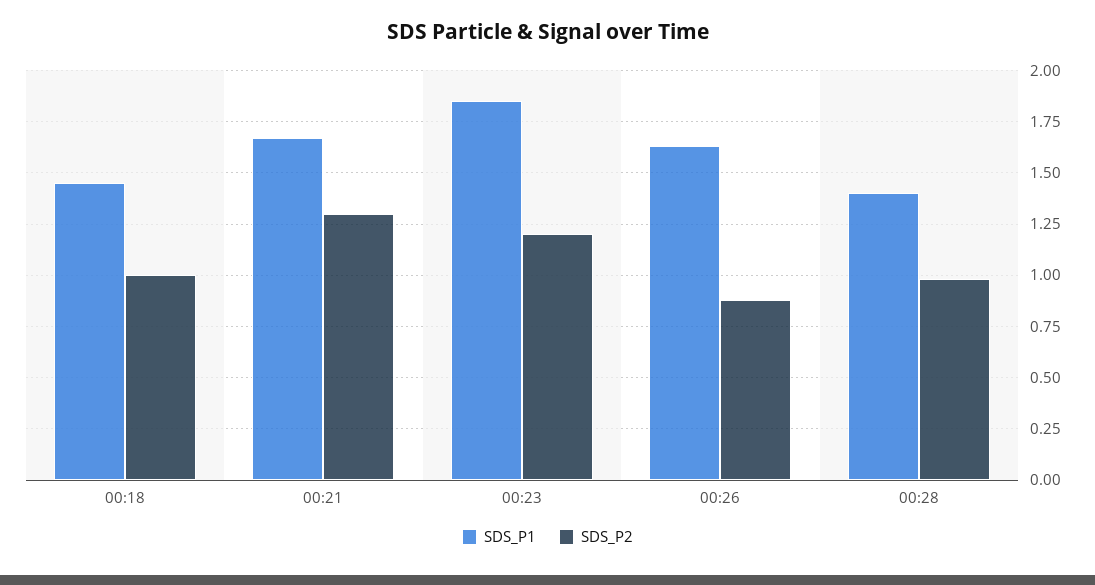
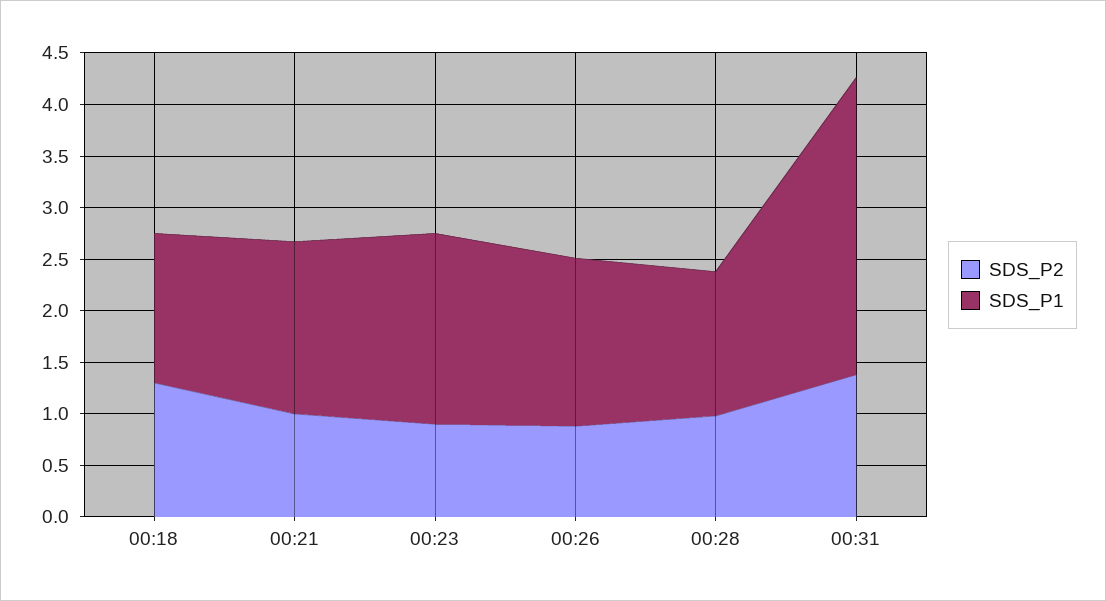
SDS_P2, 00:18: 1 -> 1.3
SDS_P2, 00:21: 1.3 -> 1
SDS_P2, 00:23: 1.2 -> 0.9
SDS_P2, 00:31: none -> 1.4
SDS_P1, 00:31: none -> 2.9

